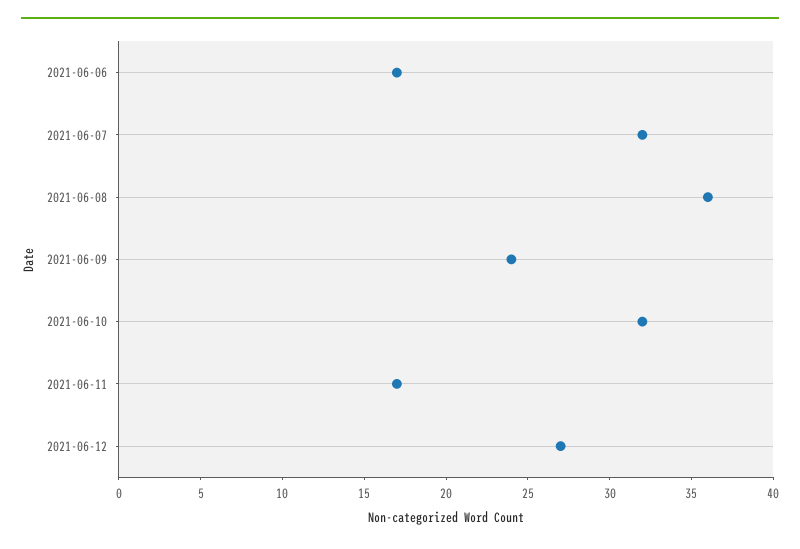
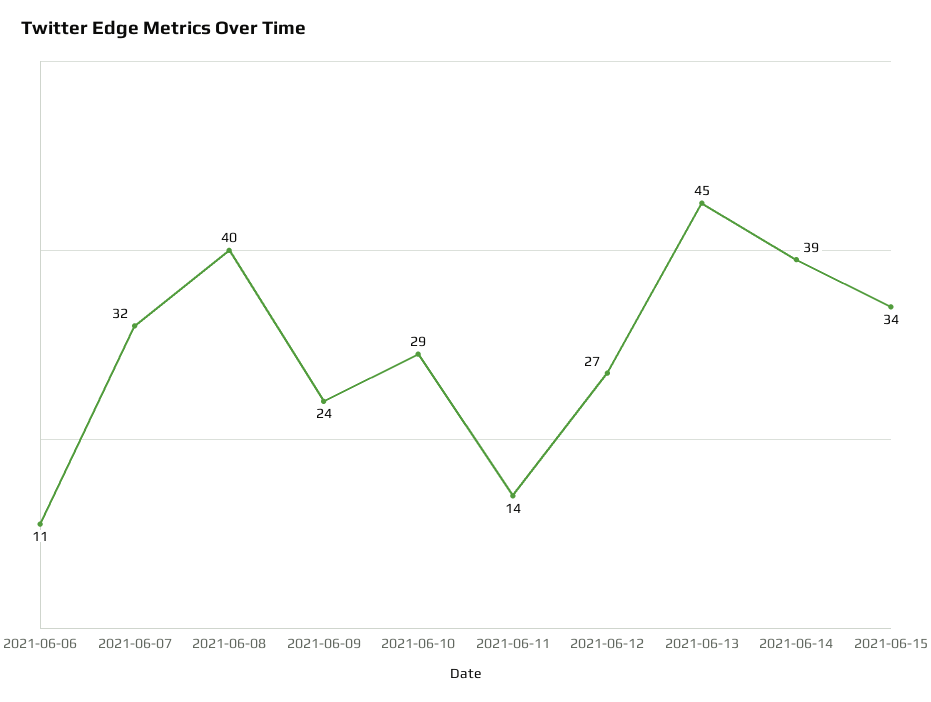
2021-06-06: 17 -> 11
2021-06-08: 36 -> 40
2021-06-10: 32 -> 29
2021-06-11: 17 -> 14
2021-06-13: none -> 45
2021-06-14: none -> 39
2021-06-15: none -> 34

